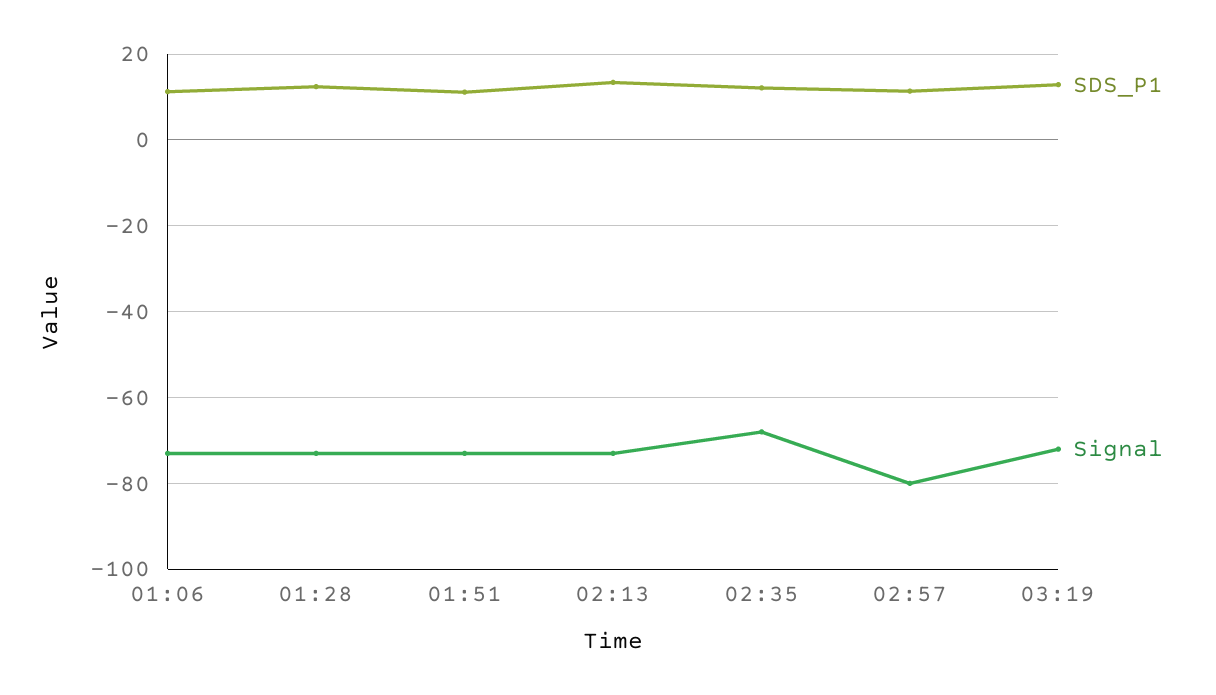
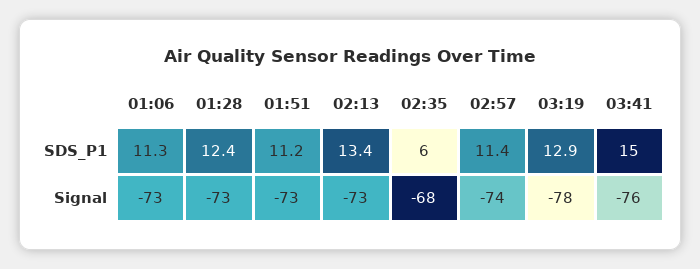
SDS_P1, 02:35: 12 -> 6
Signal, 02:57: -80 -> -74
Signal, 03:19: -72 -> -78
SDS_P1, 03:41: none -> 15
Signal, 03:41: none -> -76

